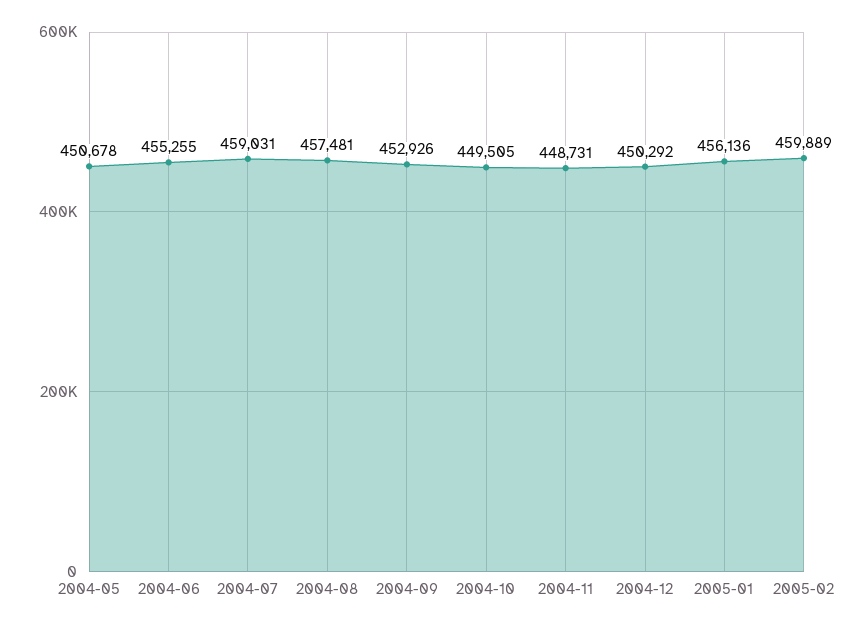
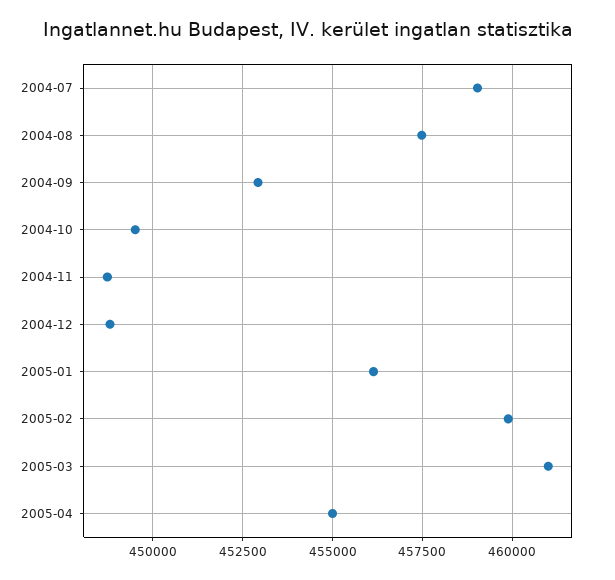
2004-05: 450678 -> none
2004-06: 455255 -> none
2004-12: 450292 -> 448750
2005-03: none -> 461000
2005-04: none -> 455000

